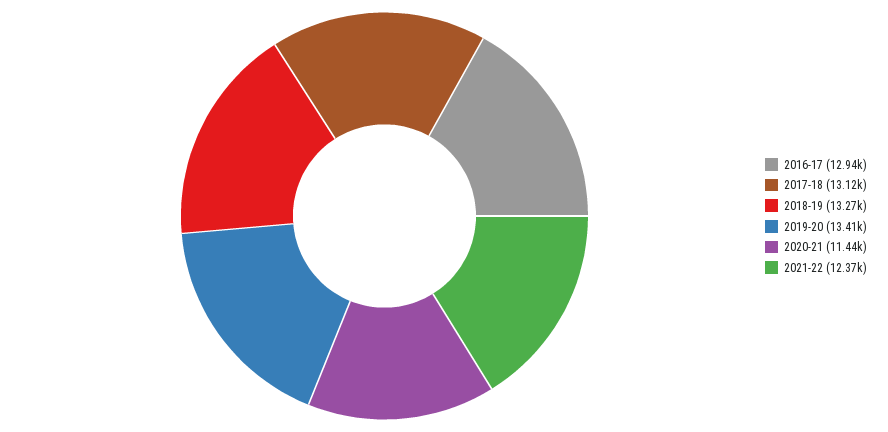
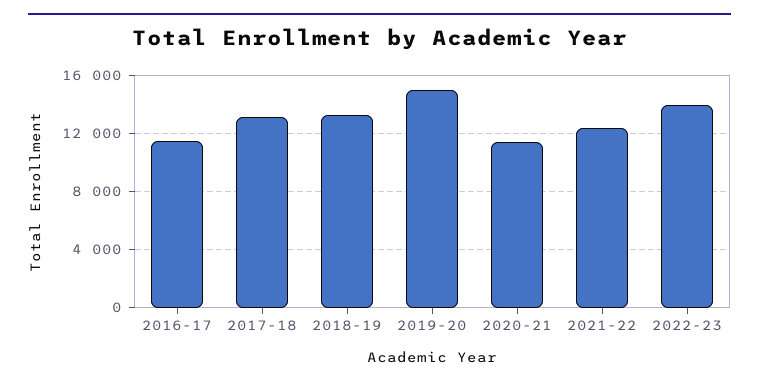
2016-17: 12940 -> 11500
2019-20: 13410 -> 15000
2022-23: none -> 14000

